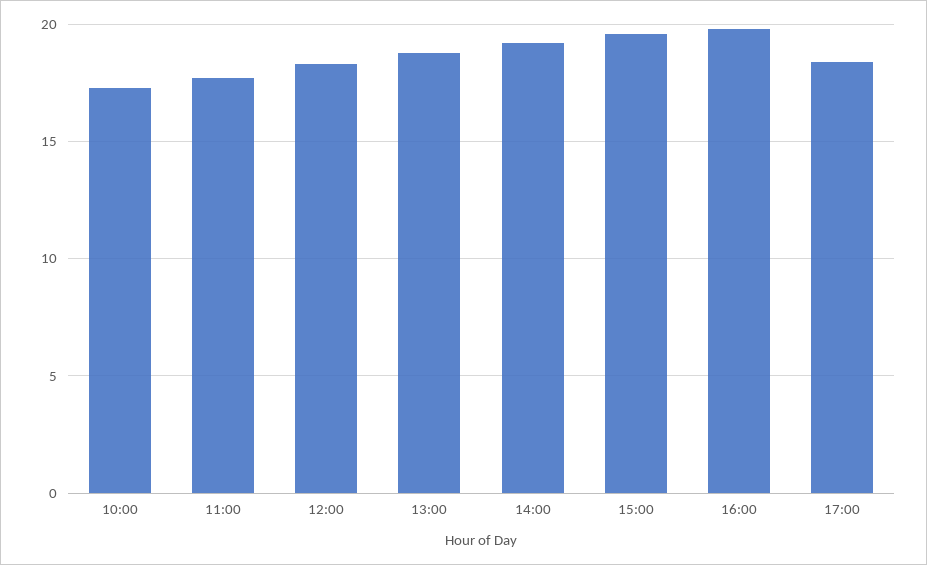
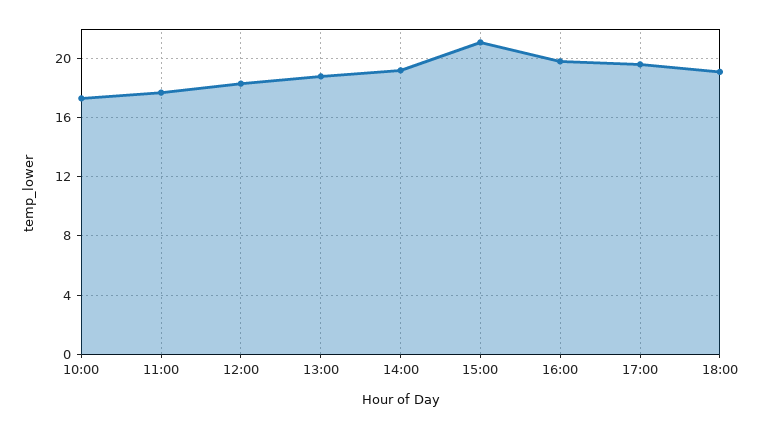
15:00: 19.5 -> 21
17:00: 18.5 -> 19.5
18:00: none -> 19

